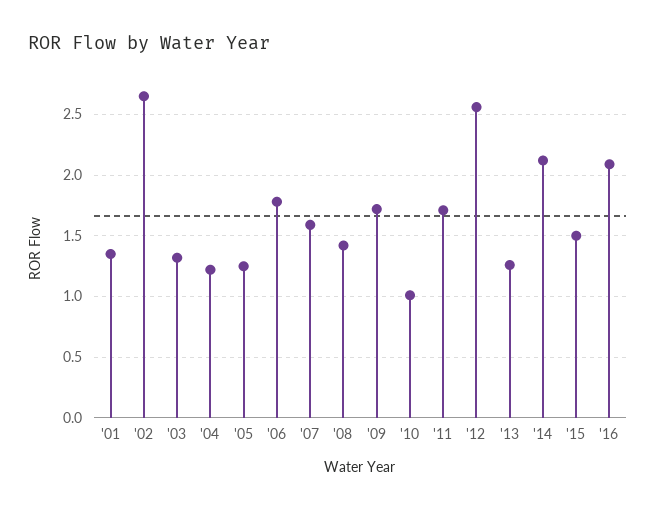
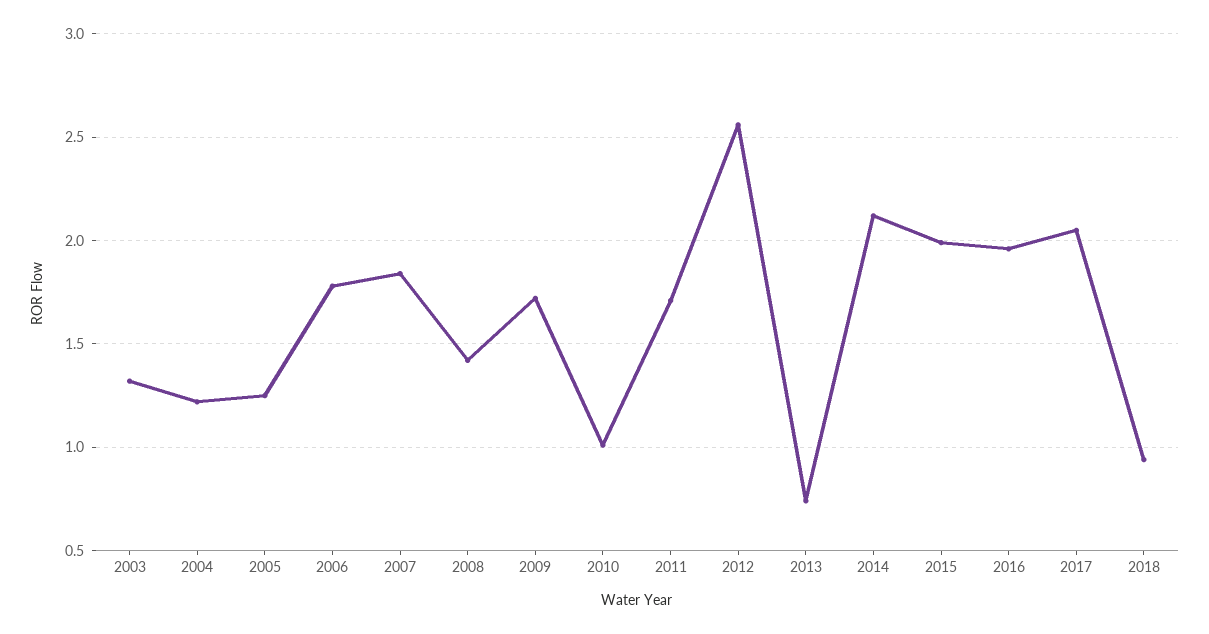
'01: 1.35 -> none
'02: 2.65 -> none
'07: 1.6 -> 1.85
'13: 1.25 -> 0.75
'15: 1.5 -> 2
'16: 2.1 -> 1.95
2017: none -> 2.05
2018: none -> 0.95

